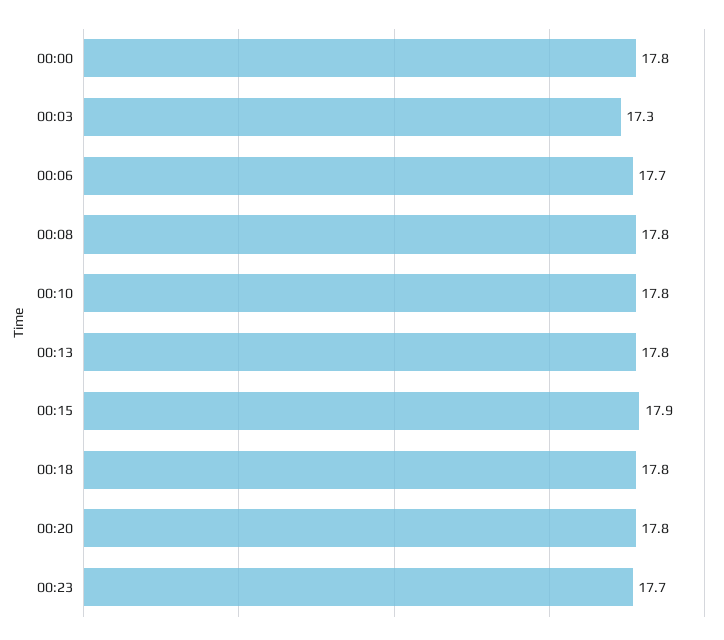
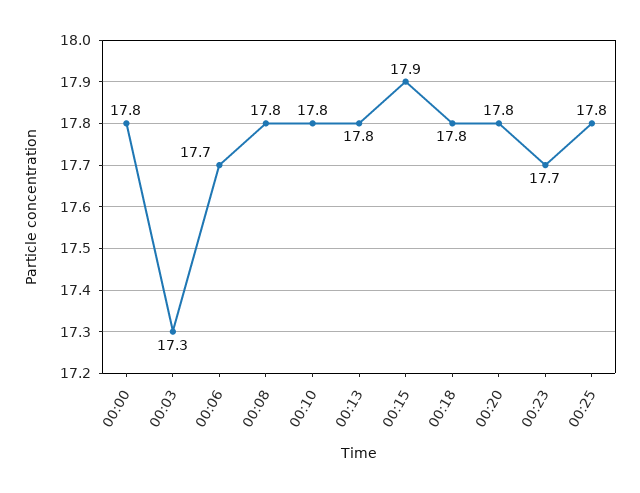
00:25: none -> 17.8

